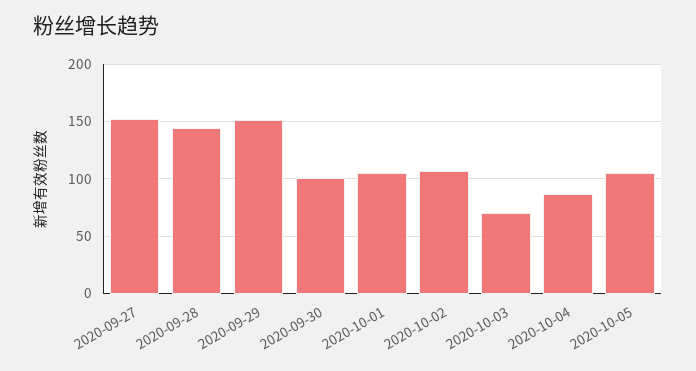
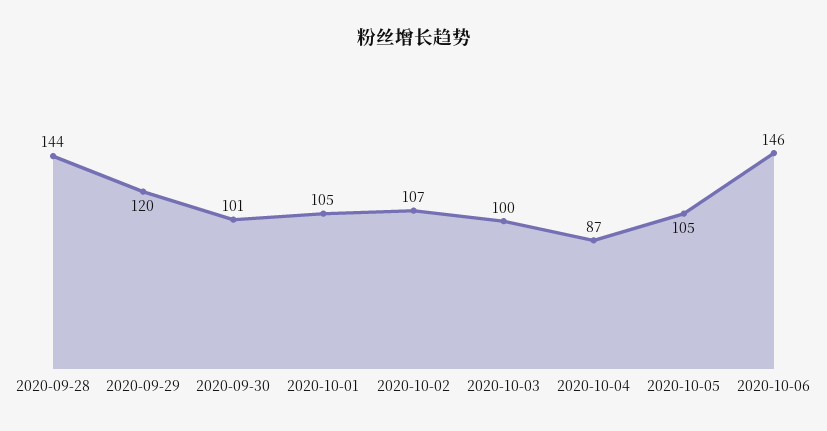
2020-09-27: 150 -> none
2020-09-29: 150 -> 120
2020-10-03: 70 -> 100
2020-10-06: none -> 146

